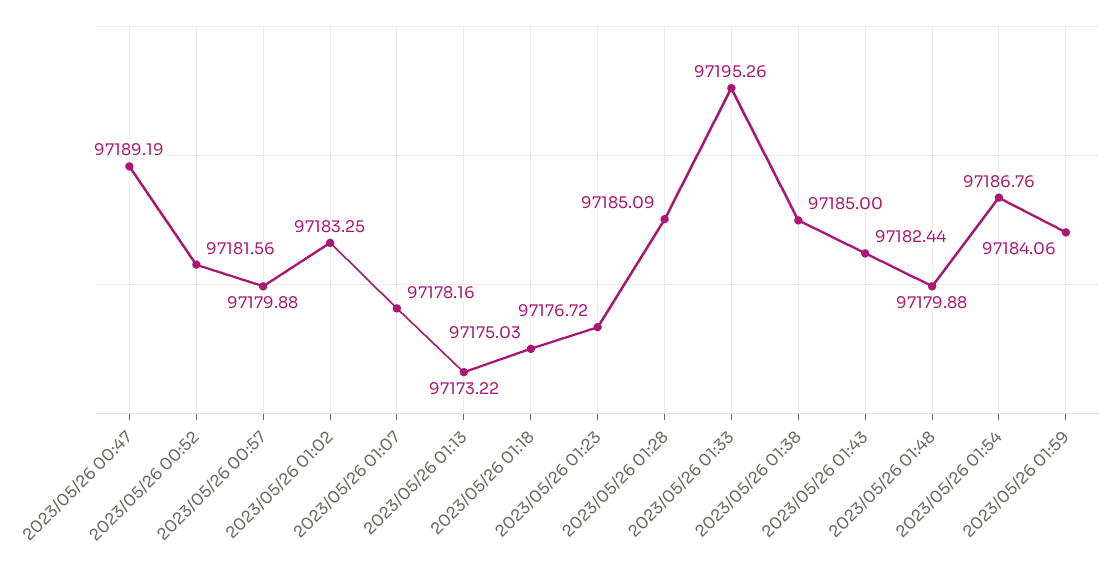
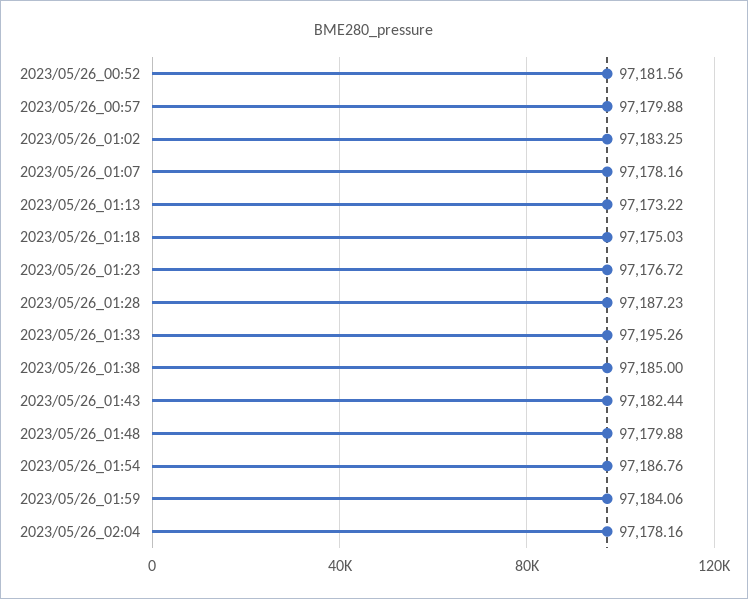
2023/05/26 00:47: 97189.19 -> none
2023/05/26 01:28: 97185.09 -> 97187.23
2023/05/26_02:04: none -> 97178.16

